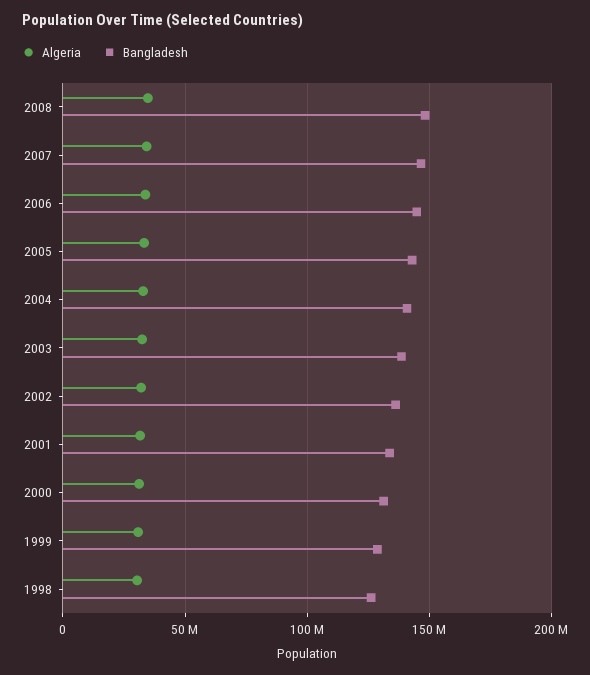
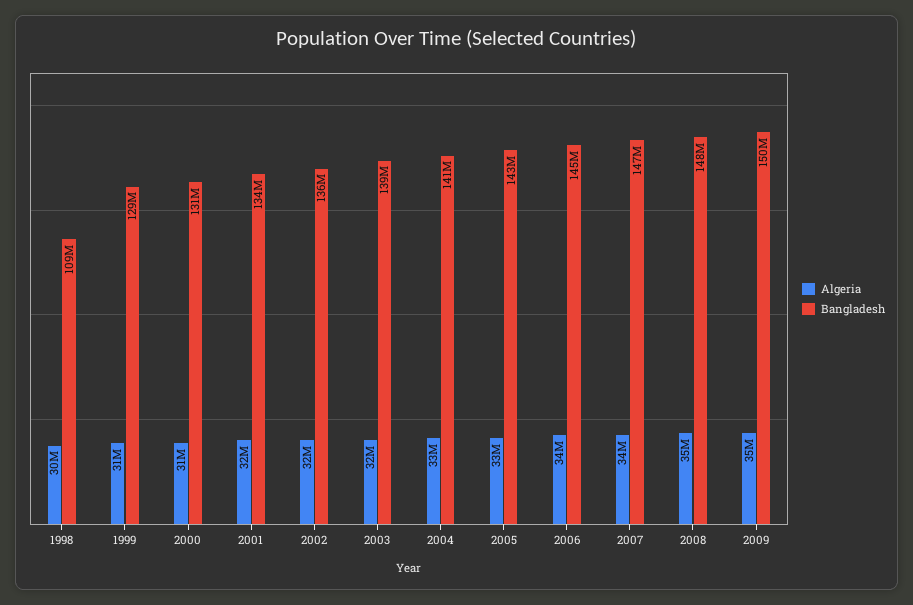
Bangladesh, 1998: 125000000 -> 109000000
Algeria, 2009: none -> 35000000
Bangladesh, 2009: none -> 150000000

